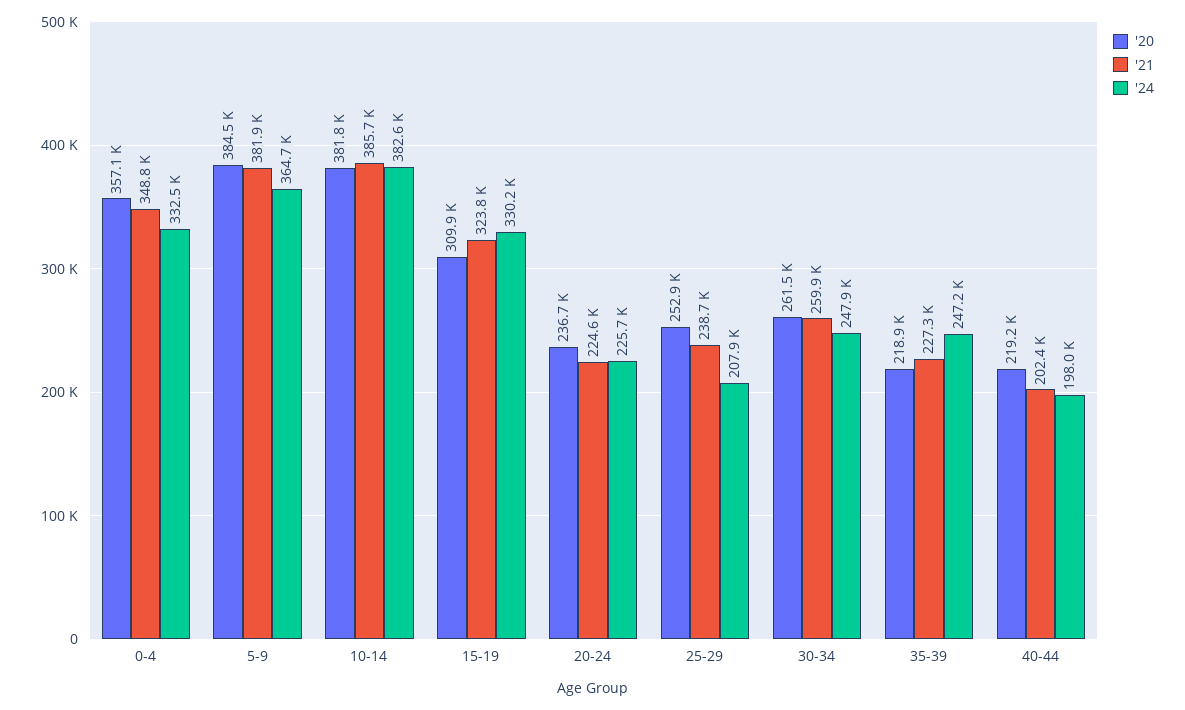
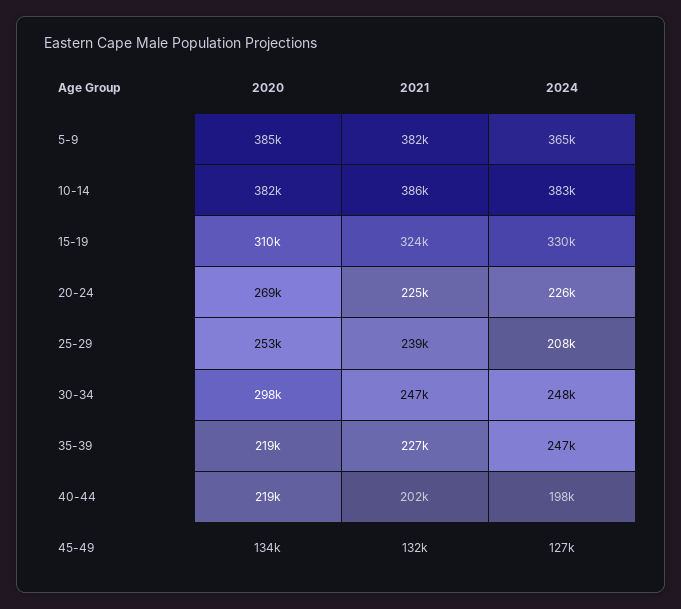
'20, 0-4: 357100 -> none
'21, 0-4: 348800 -> none
'24, 0-4: 332500 -> none
'20, 20-24: 236700 -> 269000
'20, 30-34: 261500 -> 298000
'21, 30-34: 259900 -> 247000
'20, 45-49: none -> 134000
'21, 45-49: none -> 132000
'24, 45-49: none -> 127000

